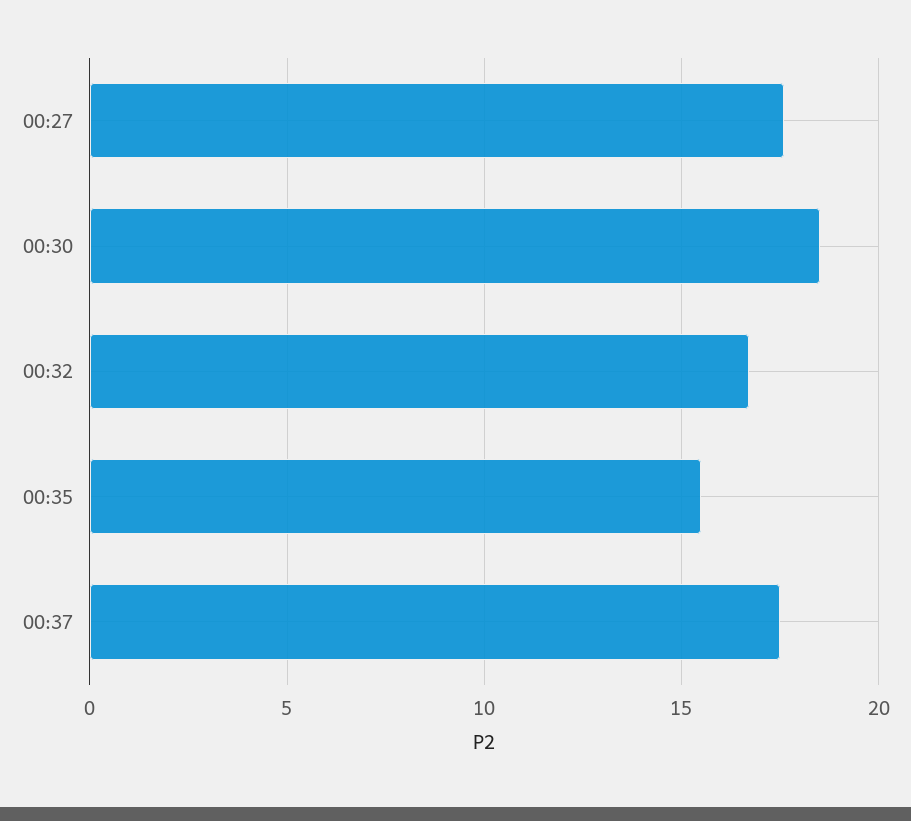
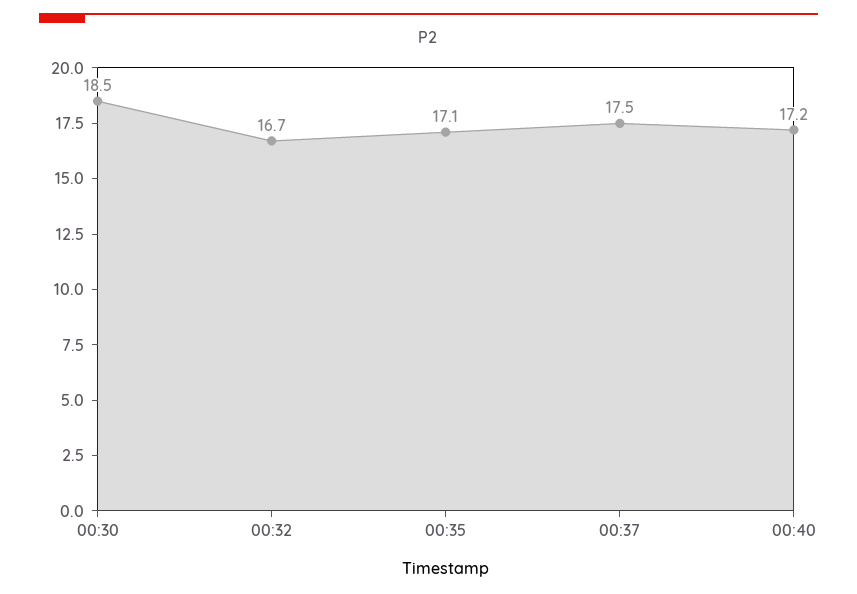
00:27: 17.5 -> none
00:35: 15.5 -> 17.1
00:40: none -> 17.2

